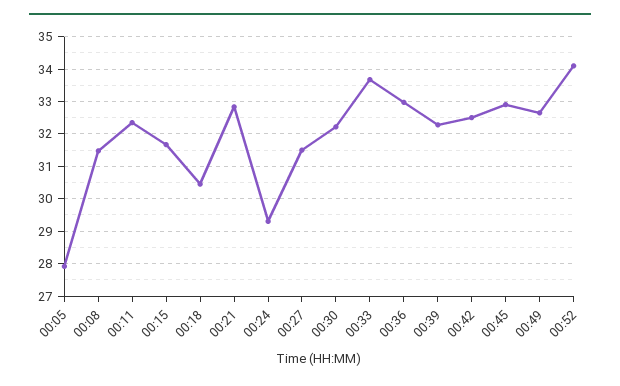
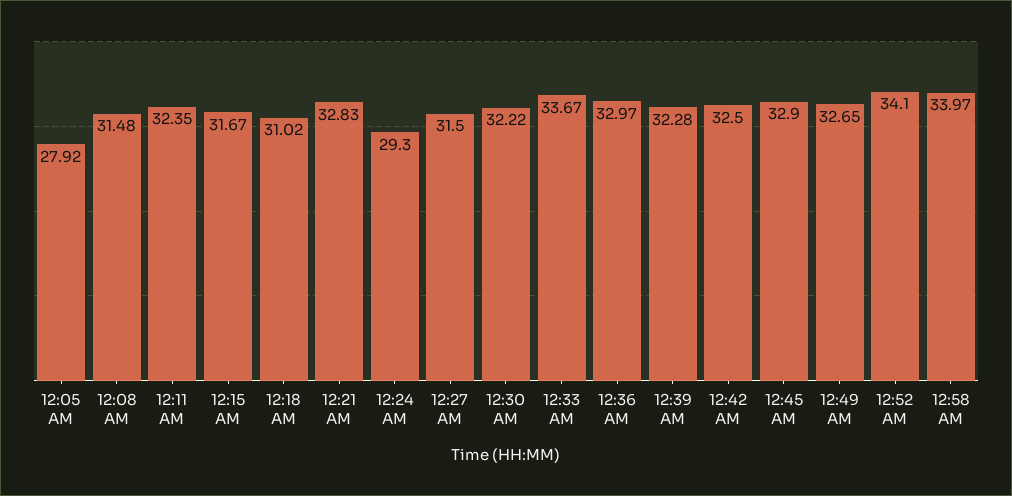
00:18: 30.4 -> 31.02
12:58 AM: none -> 33.97

